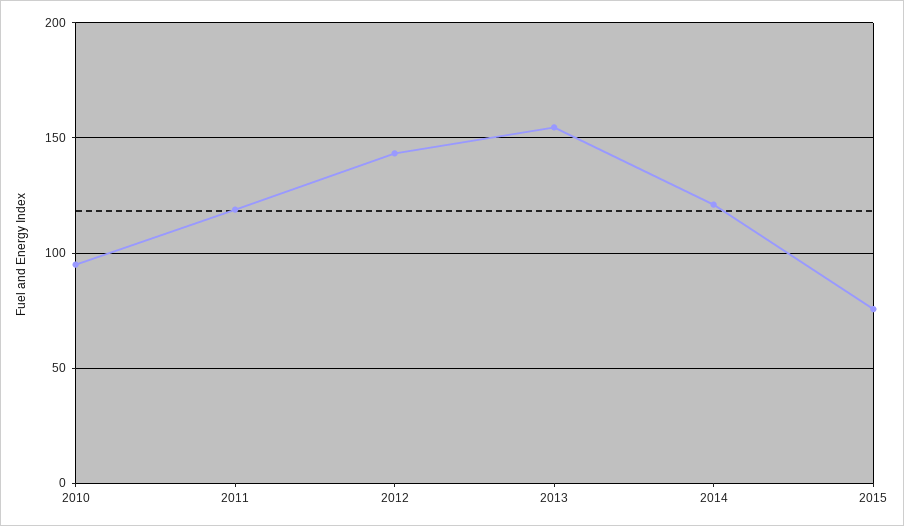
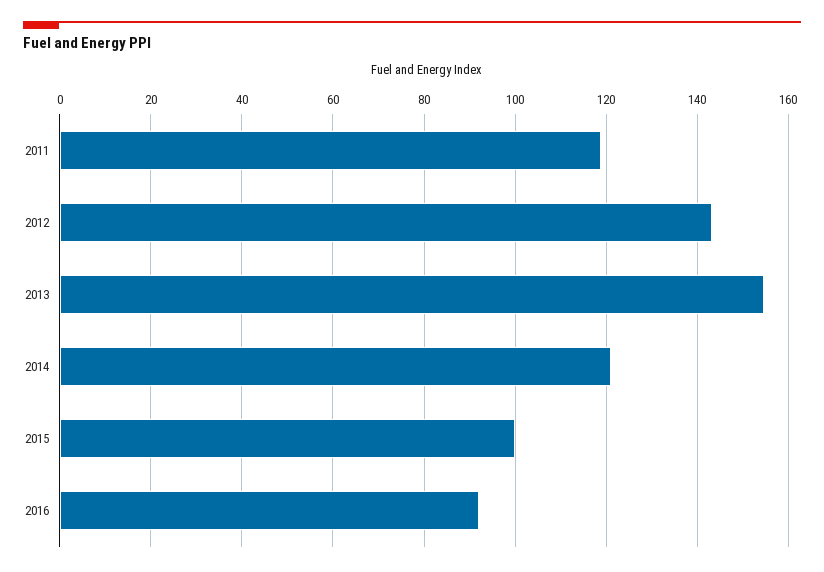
2010: 95 -> none
2015: 75 -> 100
2016: none -> 92

